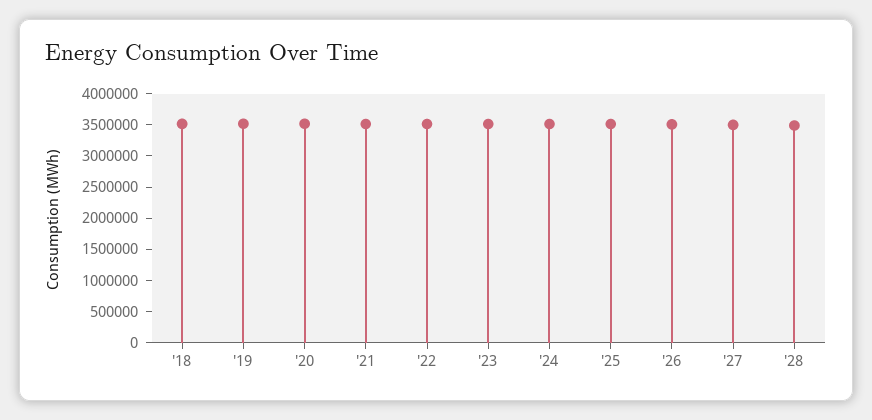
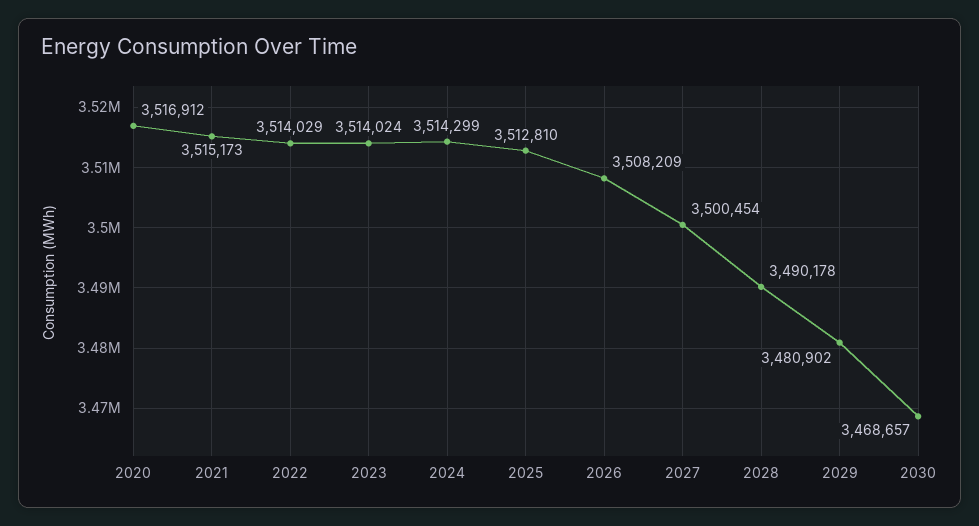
'18: 3500000 -> none
'19: 3500000 -> none
2029: none -> 3480902
2030: none -> 3468657

